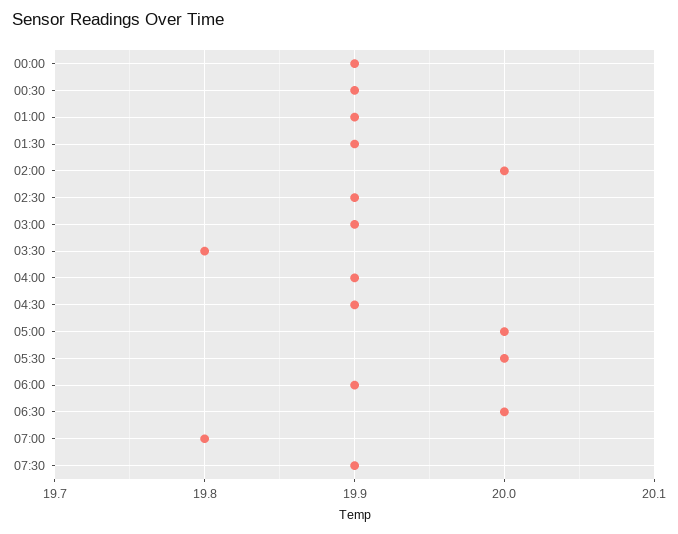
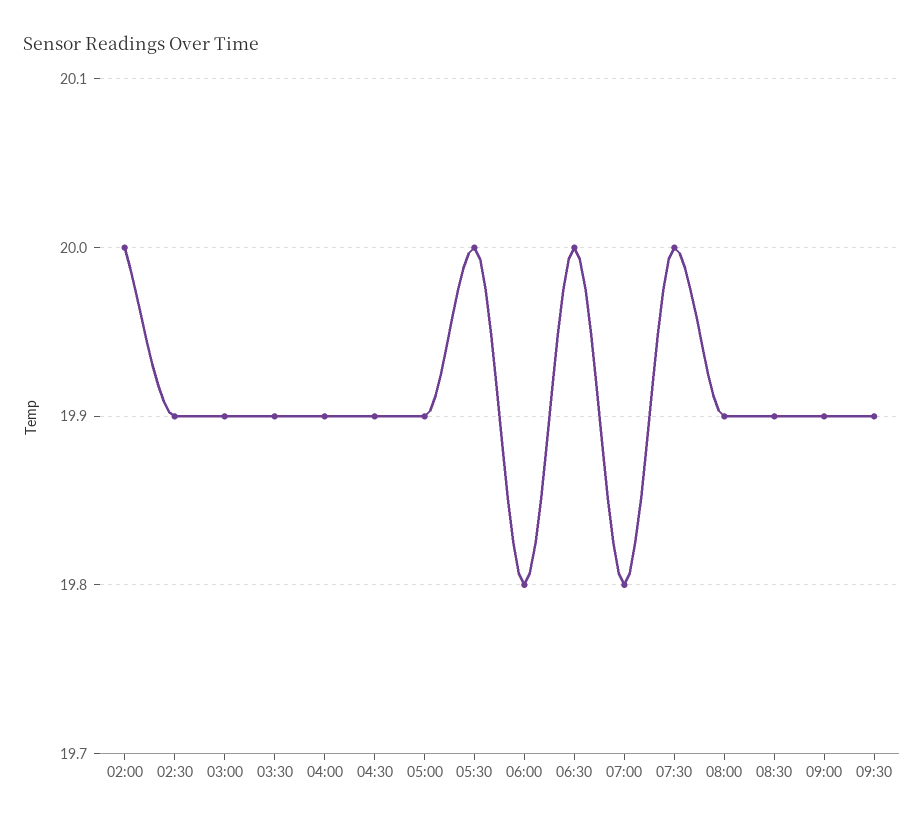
00:00: 19.9 -> none
00:30: 19.9 -> none
01:00: 19.9 -> none
01:30: 19.9 -> none
03:30: 19.8 -> 19.9
05:00: 20 -> 19.9
06:00: 19.9 -> 19.8
07:30: 19.9 -> 20
08:00: none -> 19.9
08:30: none -> 19.9
09:00: none -> 19.9
09:30: none -> 19.9

